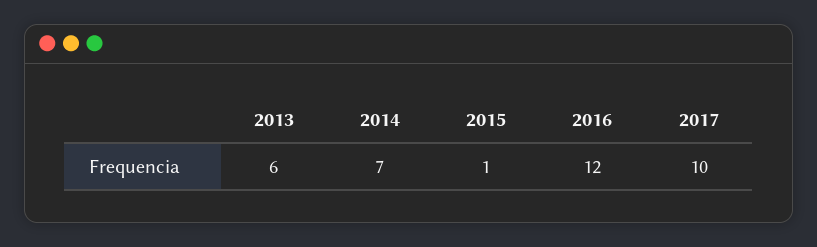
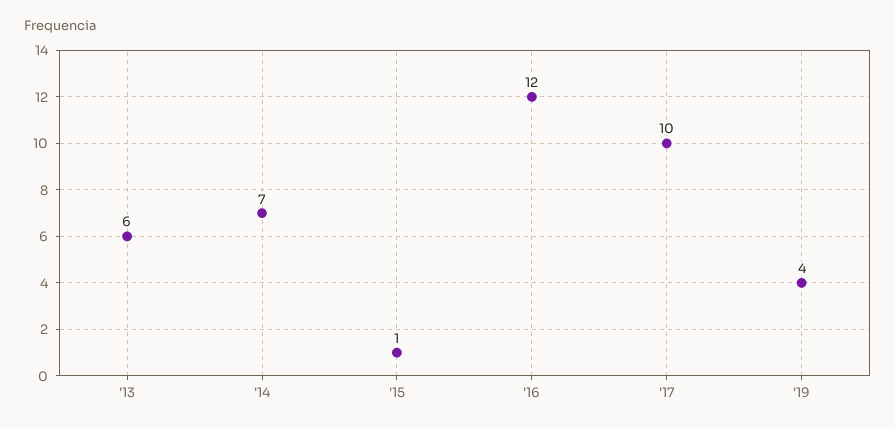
'19: none -> 4

